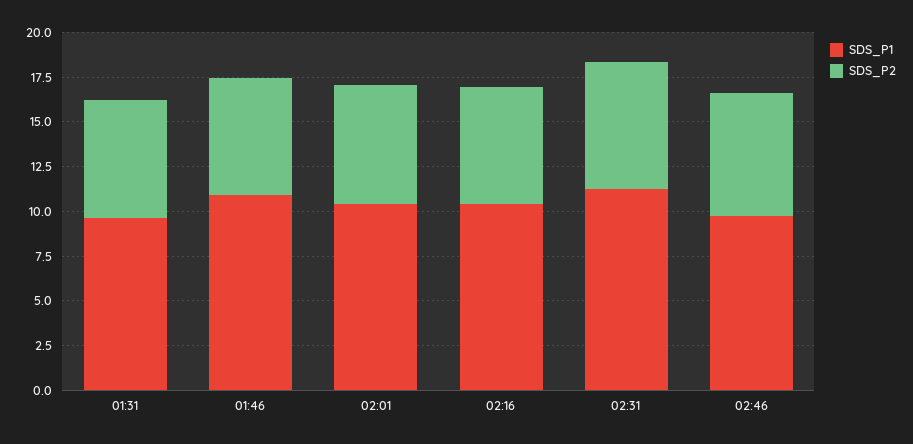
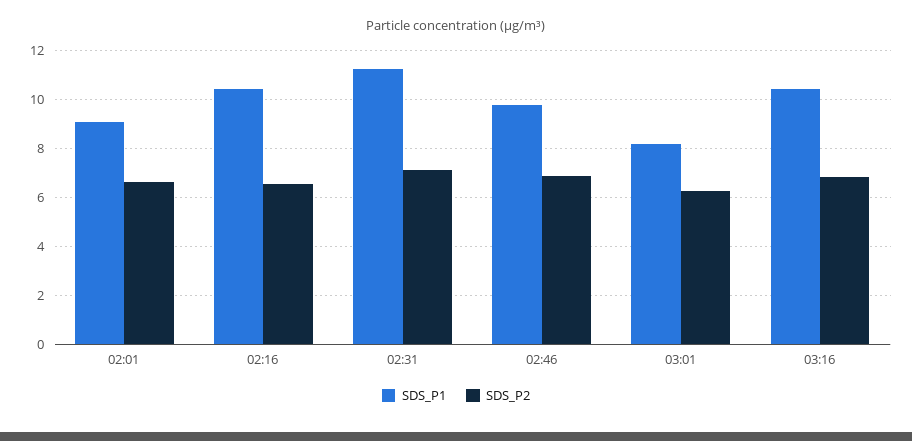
SDS_P1, 01:31: 9.5 -> none
SDS_P2, 01:31: 6.5 -> none
SDS_P1, 01:46: 11 -> none
SDS_P2, 01:46: 6.5 -> none
SDS_P1, 02:01: 10.5 -> 9
SDS_P1, 03:01: none -> 8.25
SDS_P2, 03:01: none -> 6.25
SDS_P1, 03:16: none -> 10.5
SDS_P2, 03:16: none -> 6.75

